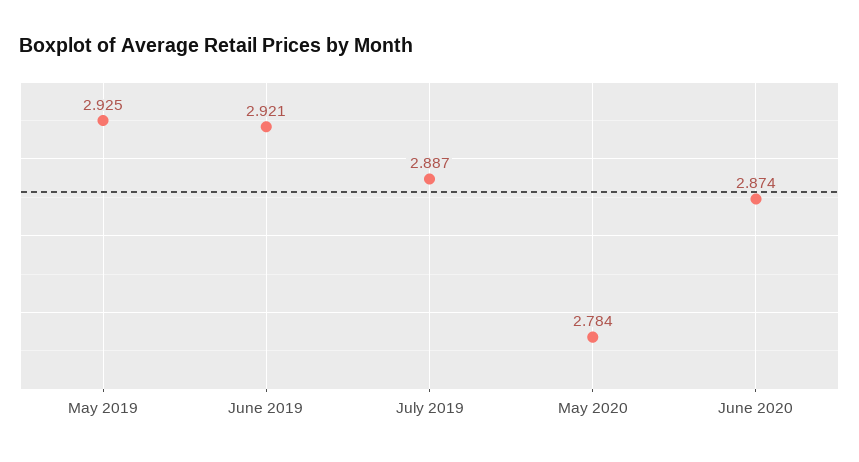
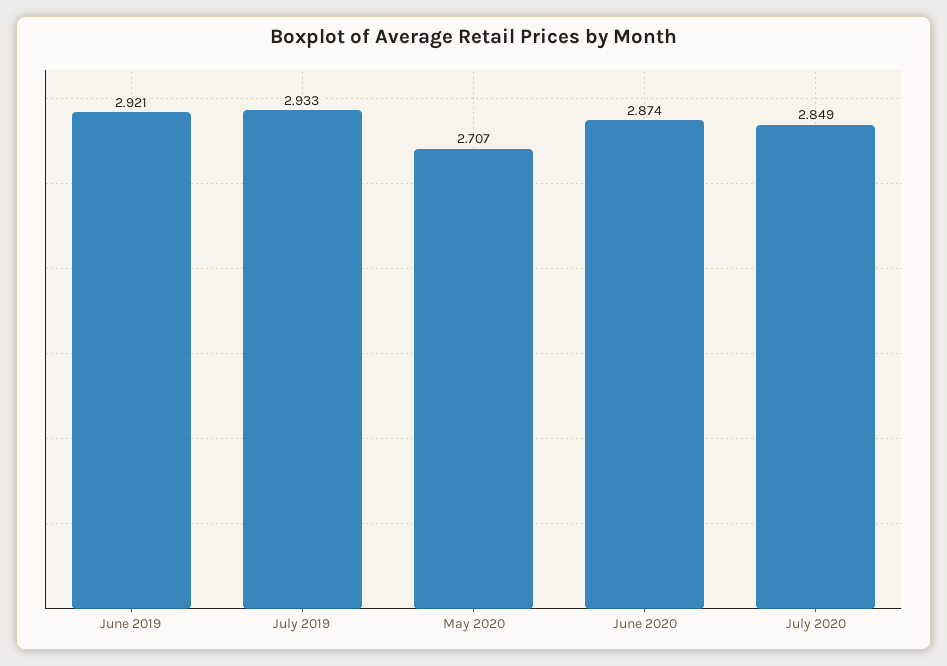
May 2019: 2.925 -> none
July 2019: 2.887 -> 2.933
May 2020: 2.784 -> 2.707
July 2020: none -> 2.849

